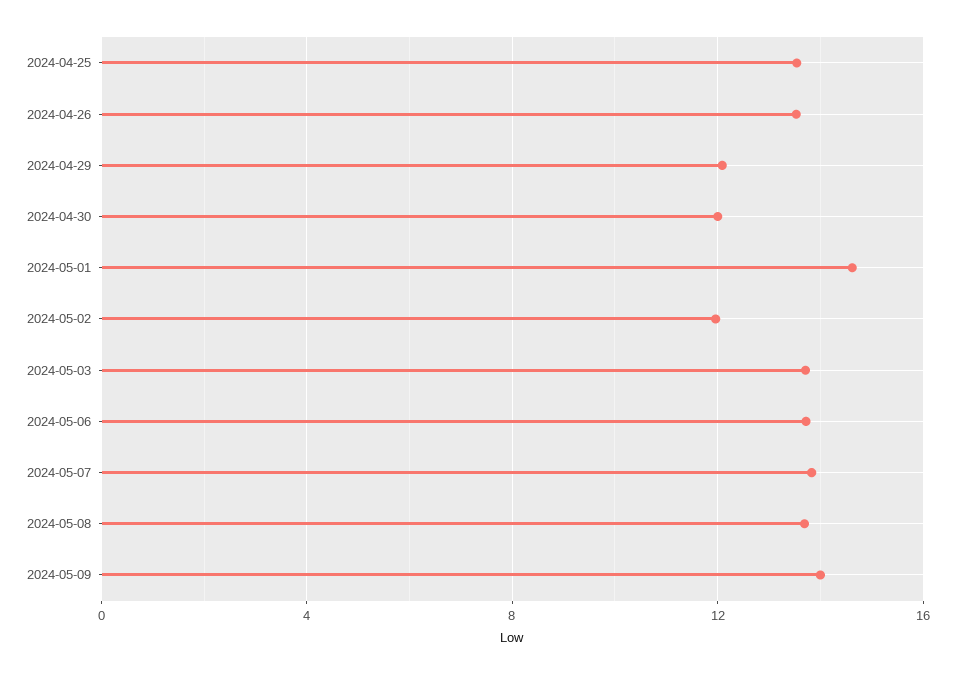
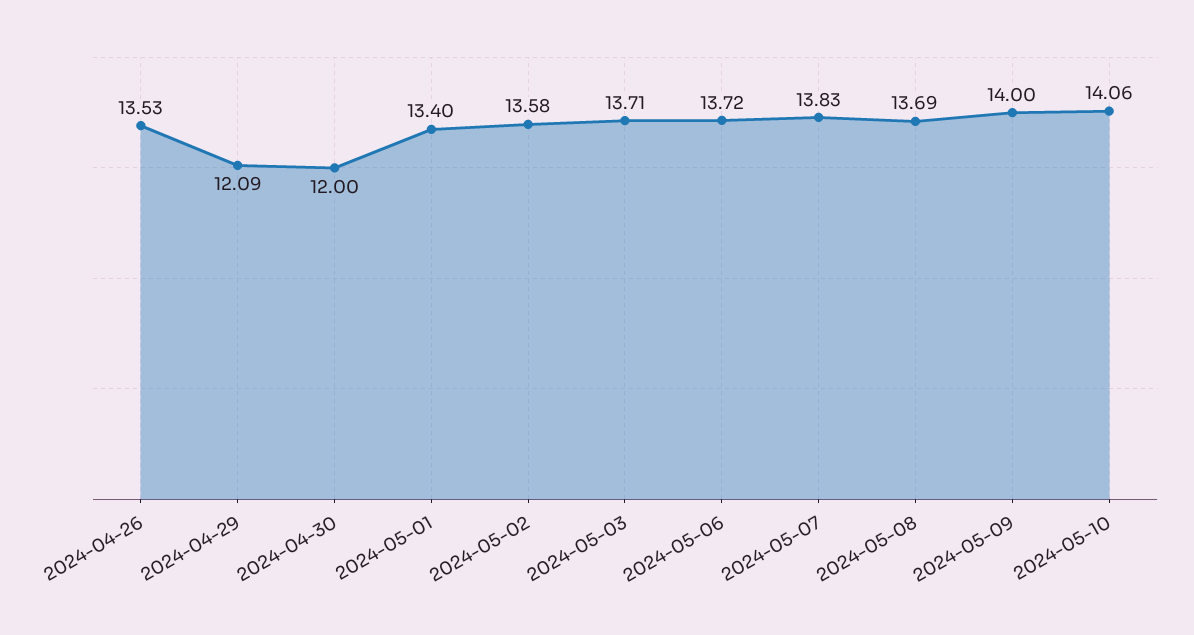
2024-04-25: 13.5 -> none
2024-05-01: 14.5 -> 13.4
2024-05-02: 12 -> 13.58
2024-05-10: none -> 14.06

